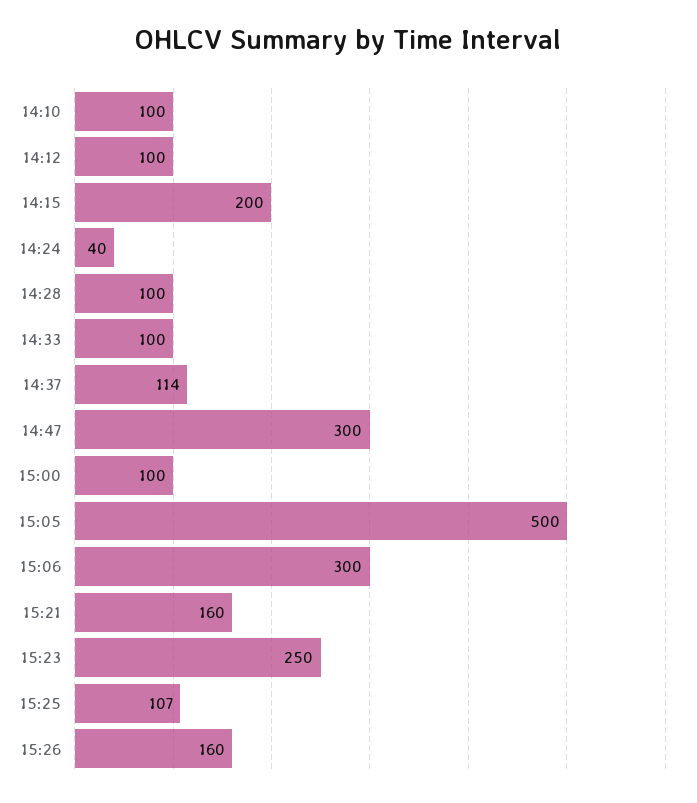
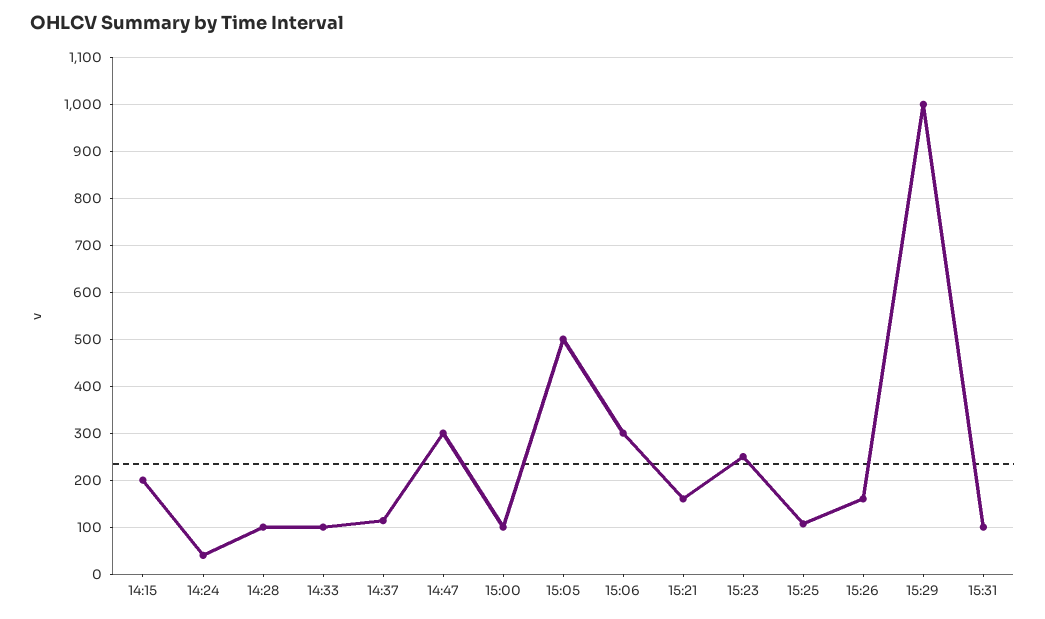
14:10: 100 -> none
14:12: 100 -> none
15:29: none -> 1000
15:31: none -> 100

